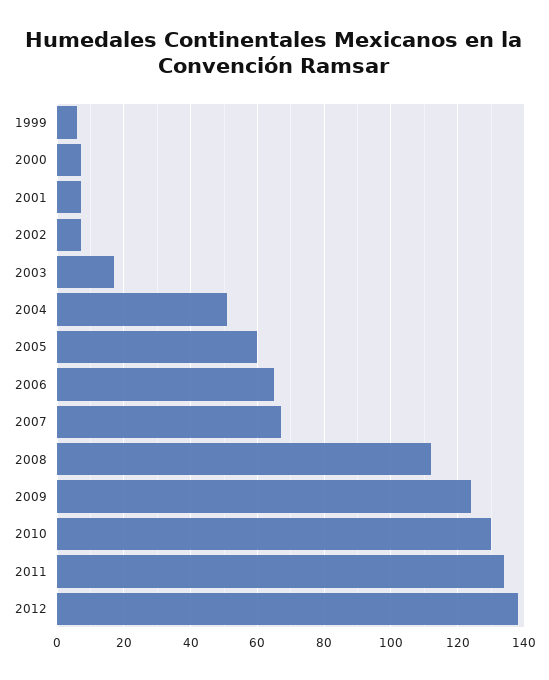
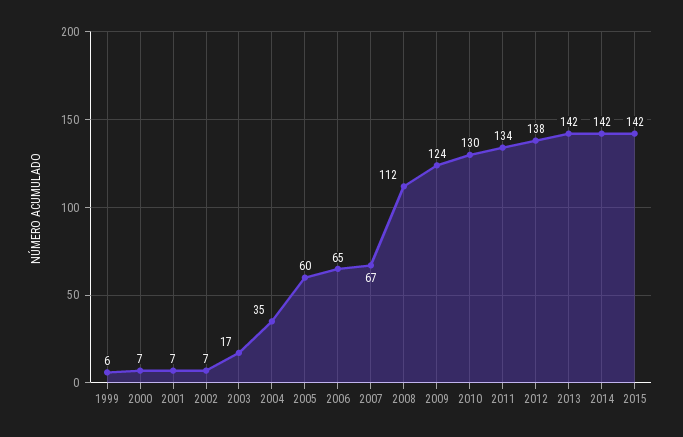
2004: 50 -> 35
2013: none -> 142
2014: none -> 142
2015: none -> 142

